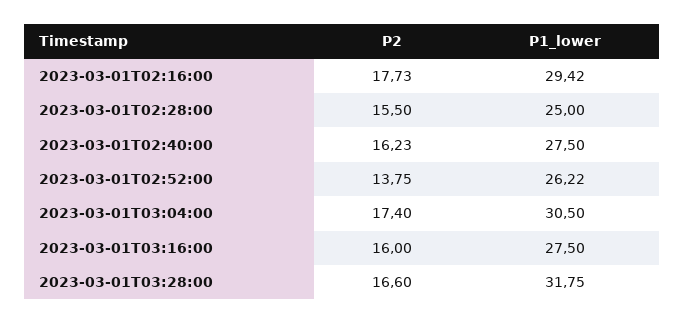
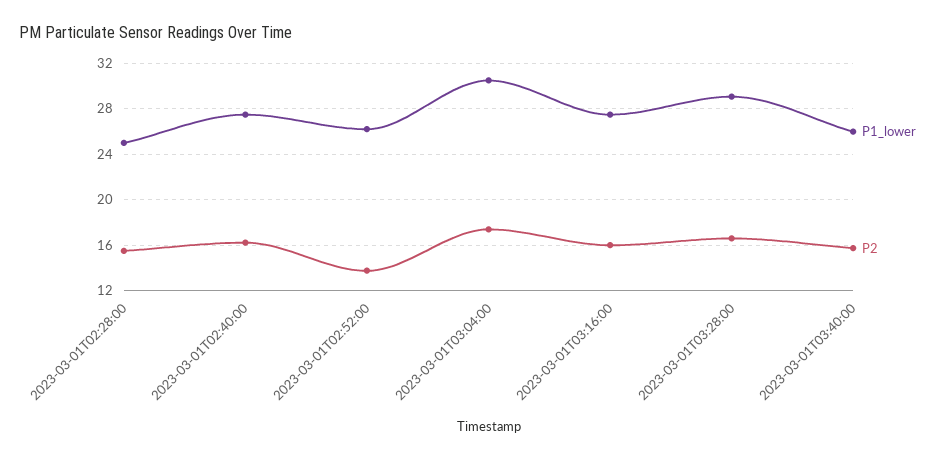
P2, 2023-03-01T02:16:00: 17.73 -> none
P1_lower, 2023-03-01T02:16:00: 29.42 -> none
P1_lower, 2023-03-01T03:28:00: 31.75 -> 29
P1_lower, 2023-03-01T03:40:00: none -> 26
P2, 2023-03-01T03:40:00: none -> 16

